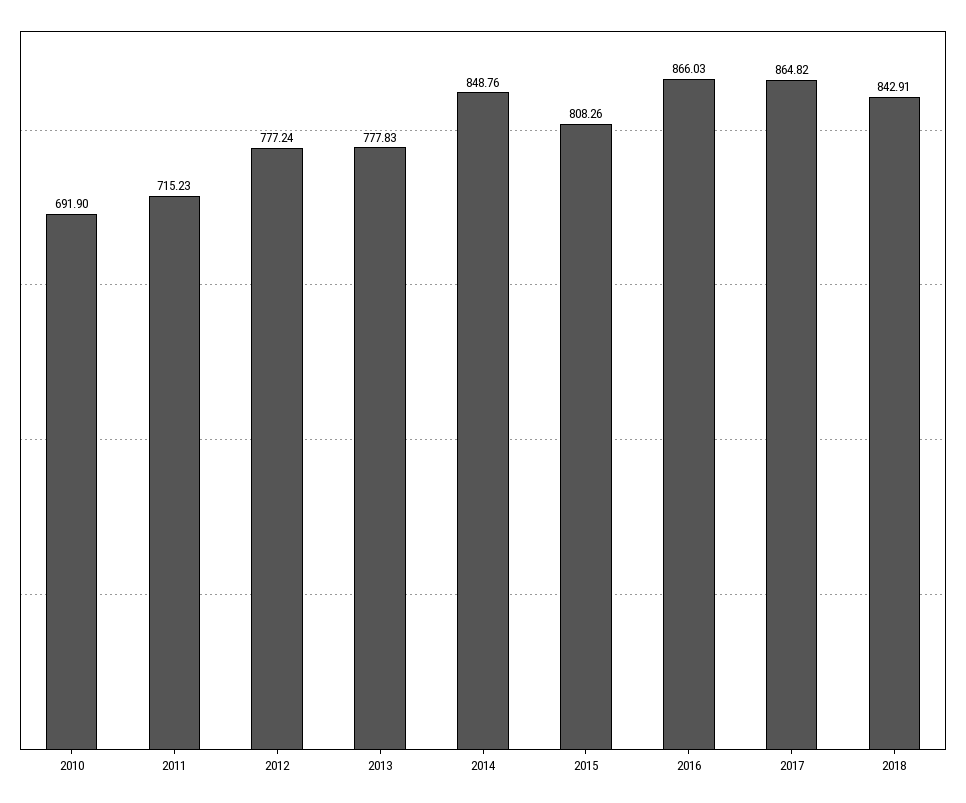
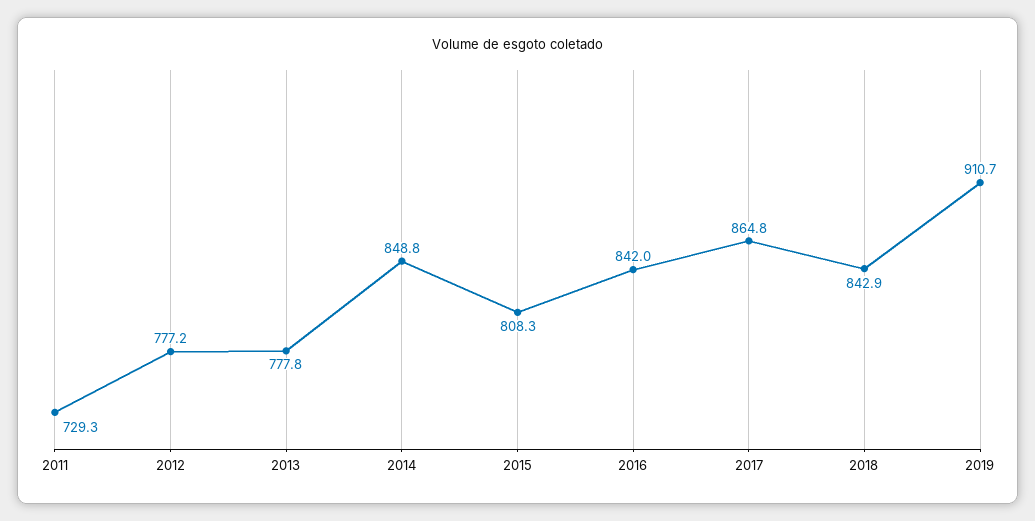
2010: 691.9 -> none
2011: 715.23 -> 729.3
2016: 866.03 -> 842
2019: none -> 910.7

